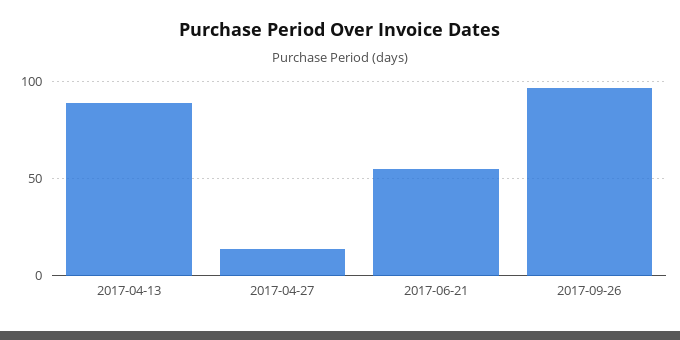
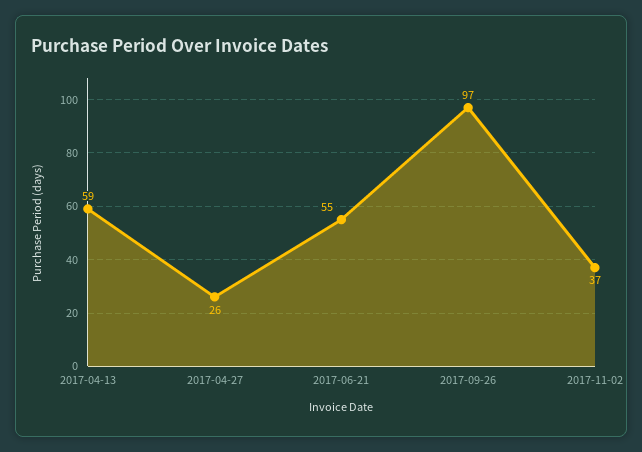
2017-04-13: 90 -> 59
2017-04-27: 15 -> 26
2017-11-02: none -> 37

